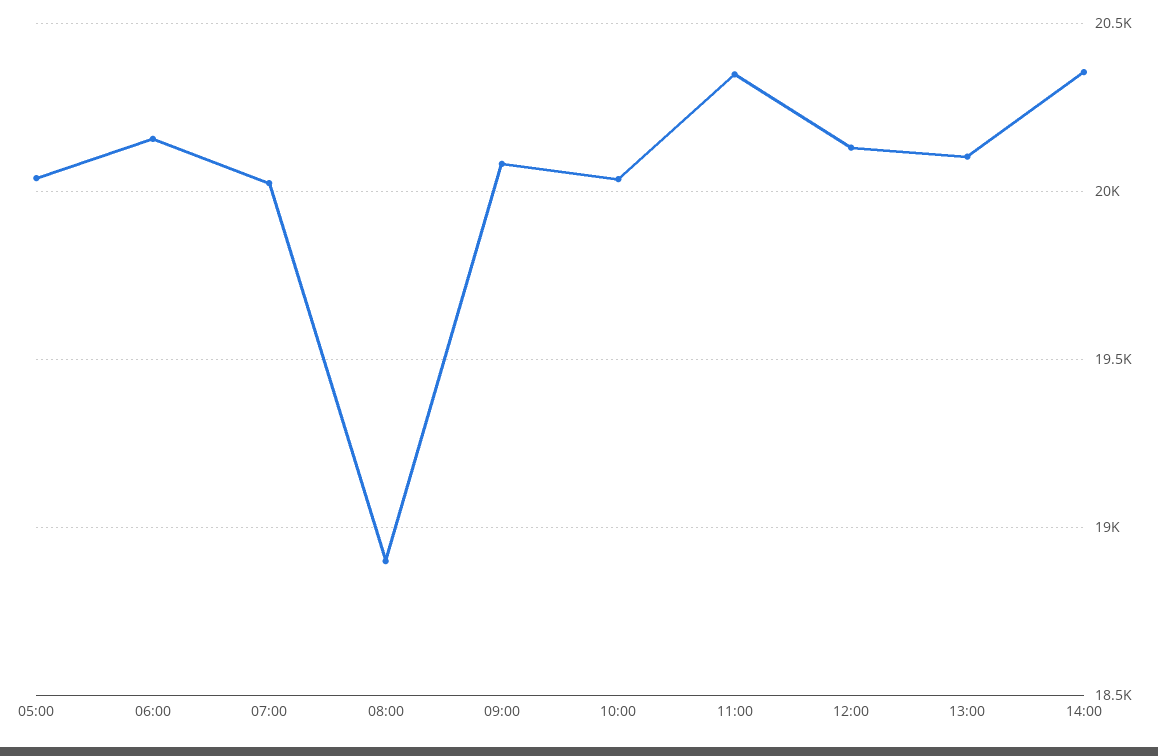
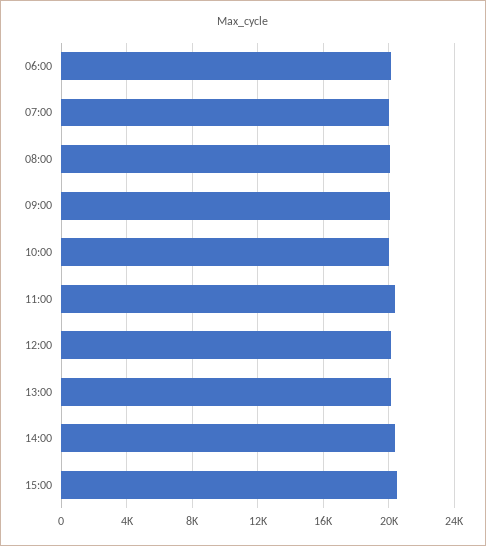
05:00: 20050 -> none
08:00: 18900 -> 20000
15:00: none -> 20500

